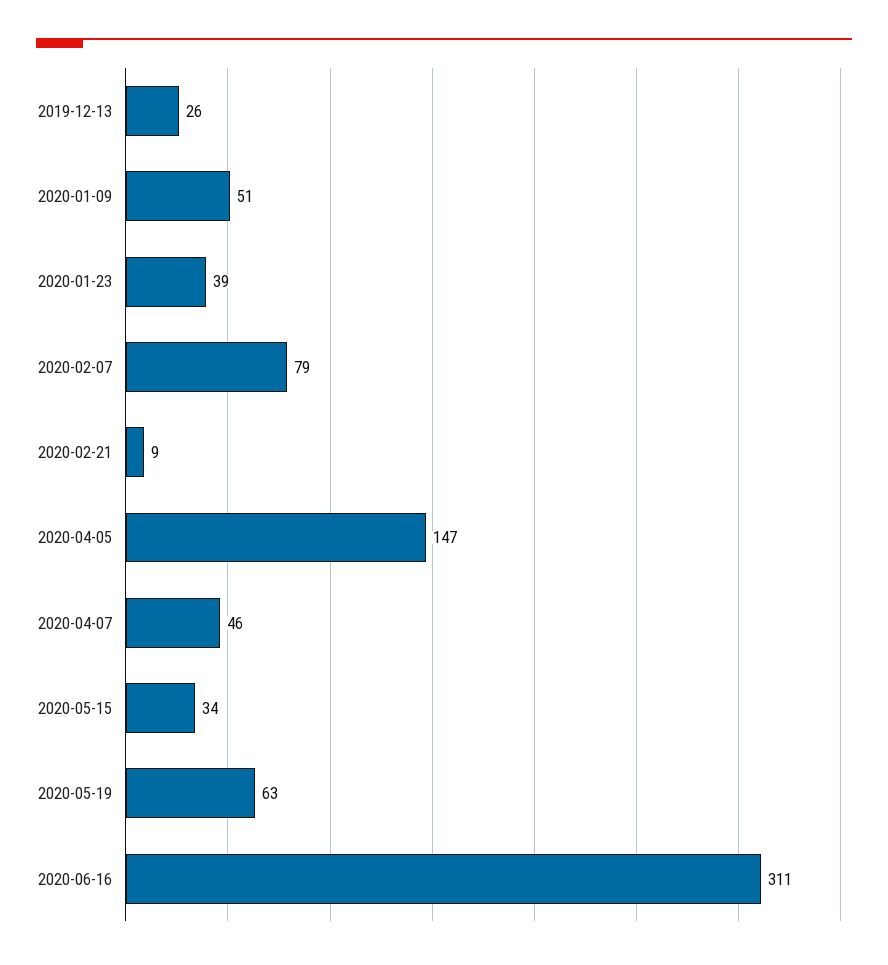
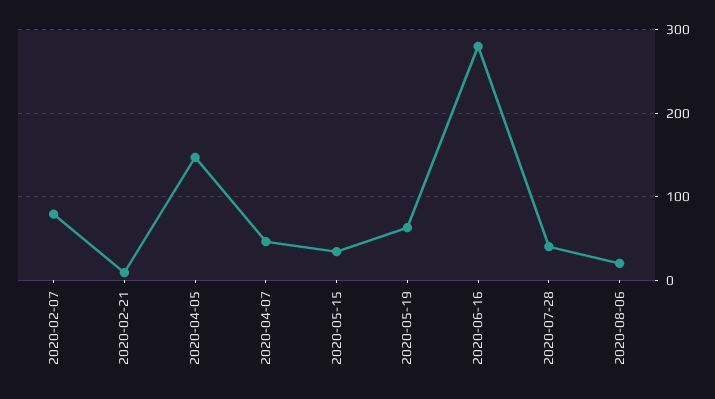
2019-12-13: 26 -> none
2020-01-09: 51 -> none
2020-01-23: 39 -> none
2020-06-16: 311 -> 280
2020-07-28: none -> 40
2020-08-06: none -> 20

